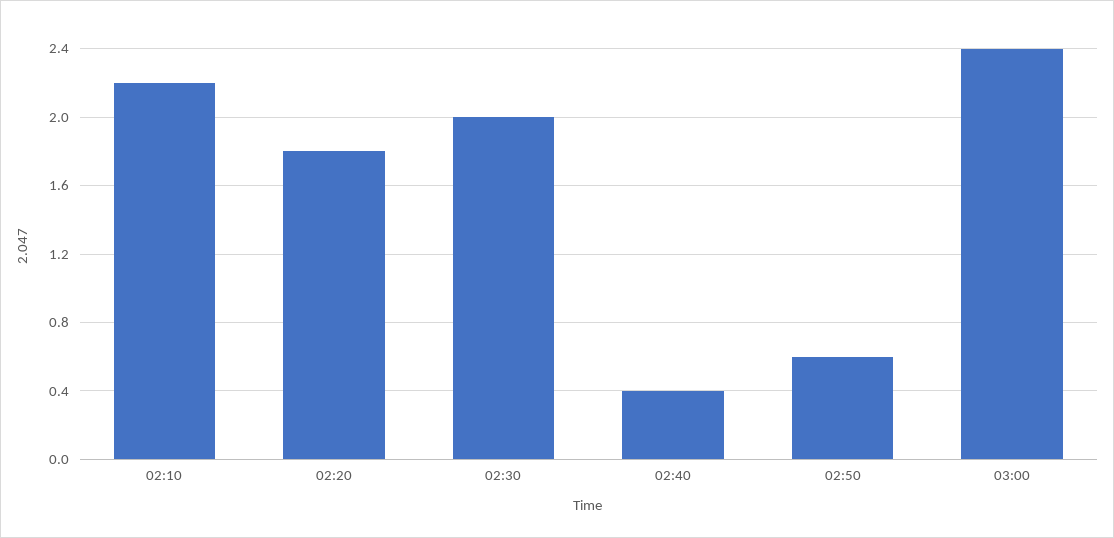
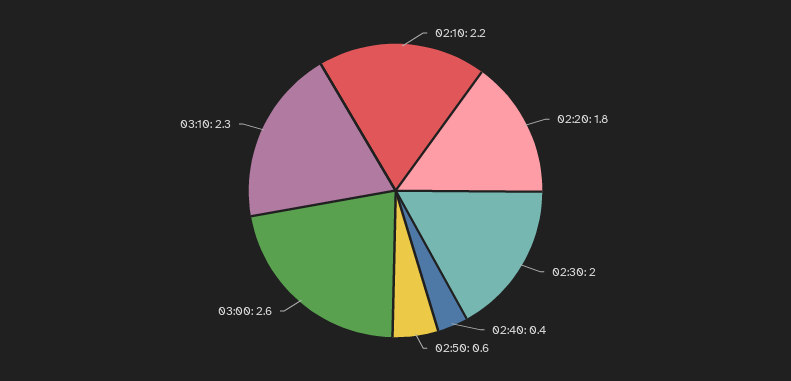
03:00: 2.4 -> 2.6
03:10: none -> 2.3

